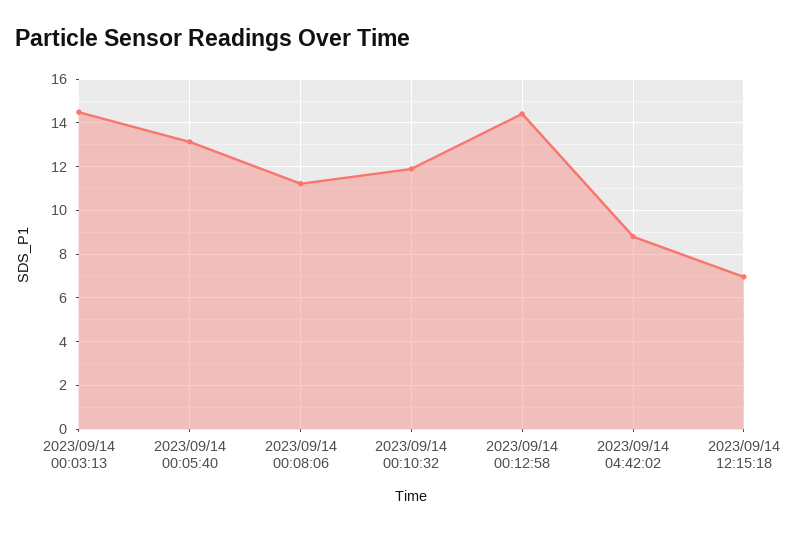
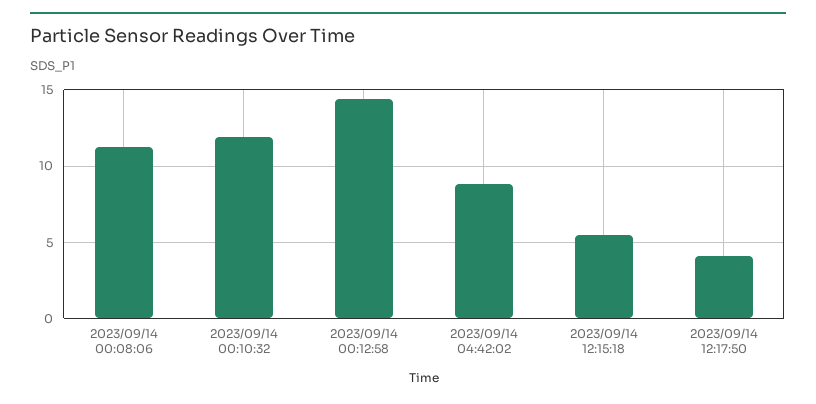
2023/09/14 00:03:13: 14.5 -> none
2023/09/14 00:05:40: 13 -> none
2023/09/14 12:15:18: 7 -> 5.5
2023/09/14 12:17:50: none -> 4

